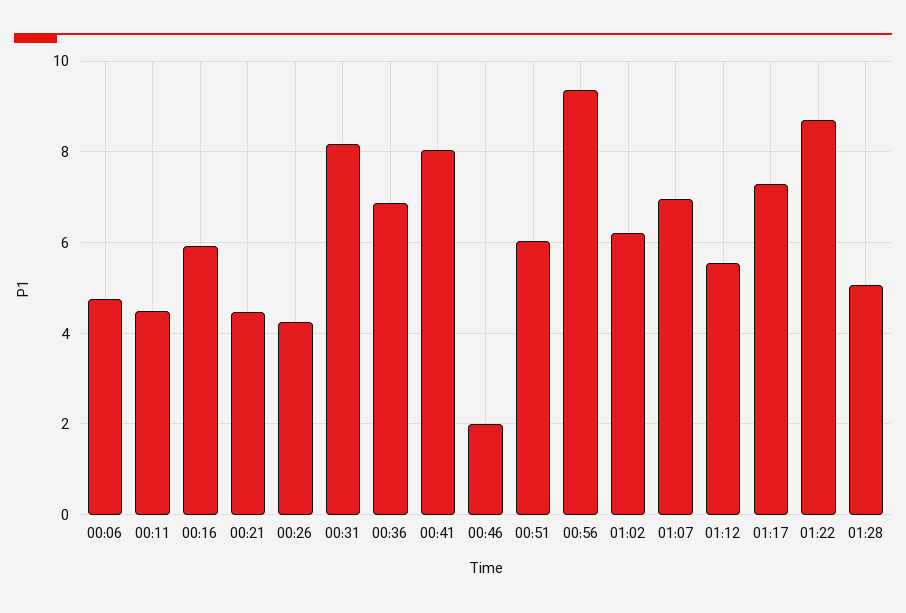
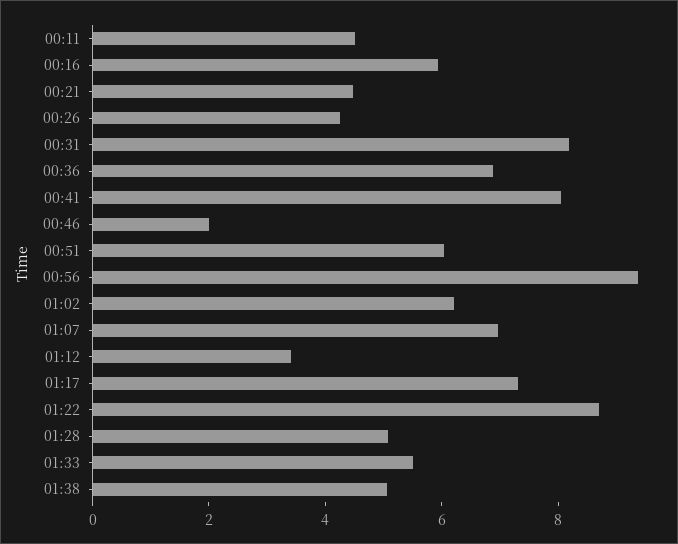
00:06: 4.8 -> none
01:12: 5.6 -> 3.5
01:33: none -> 5.5
01:38: none -> 5

